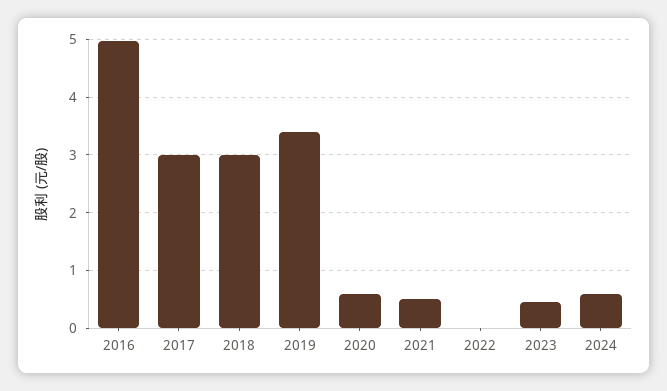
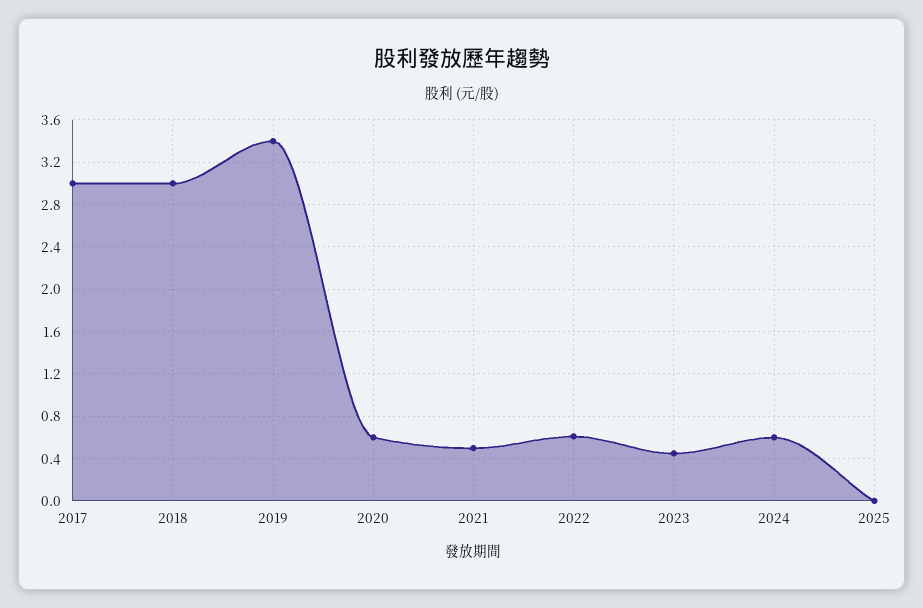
2016: 5 -> none
2022: 0 -> 0.6
2025: none -> 0

